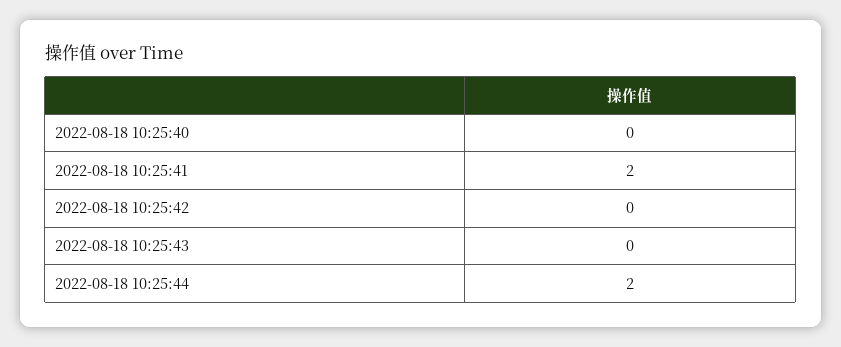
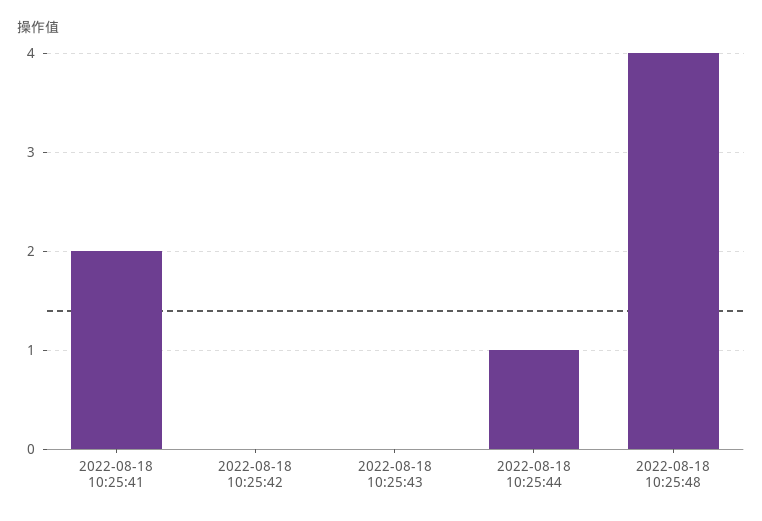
2022-08-18 10:25:40: 0 -> none
2022-08-18 10:25:44: 2 -> 1
2022-08-18 10:25:48: none -> 4

